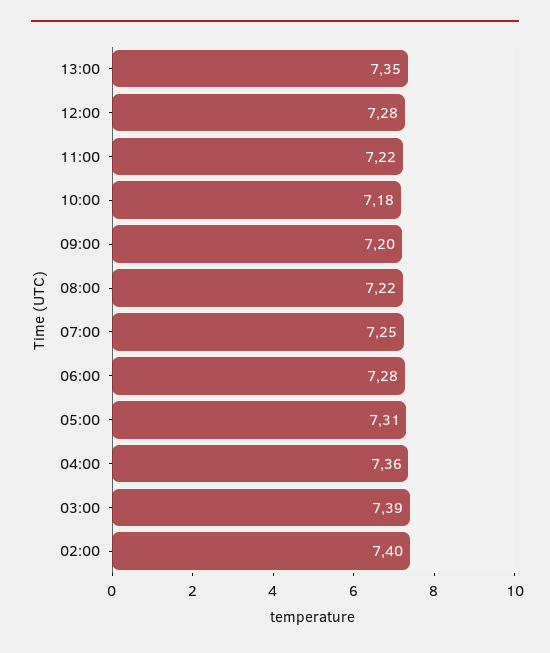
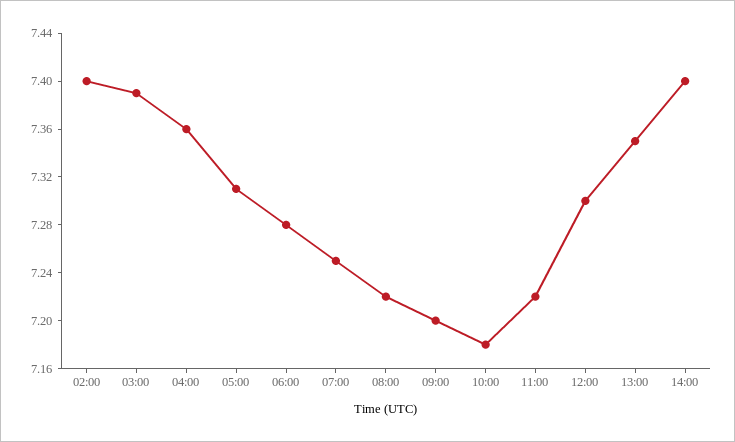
12:00: 7.28 -> 7.3
14:00: none -> 7.4

